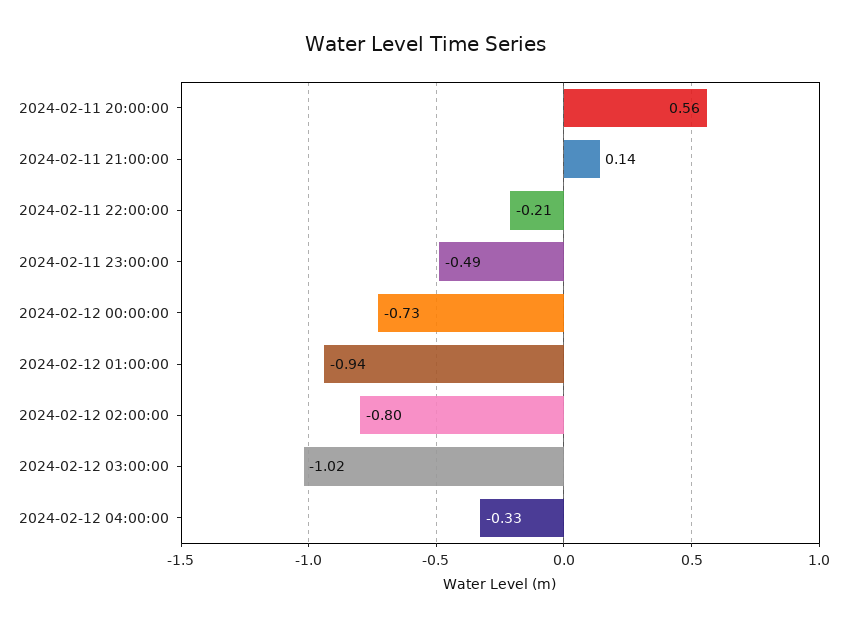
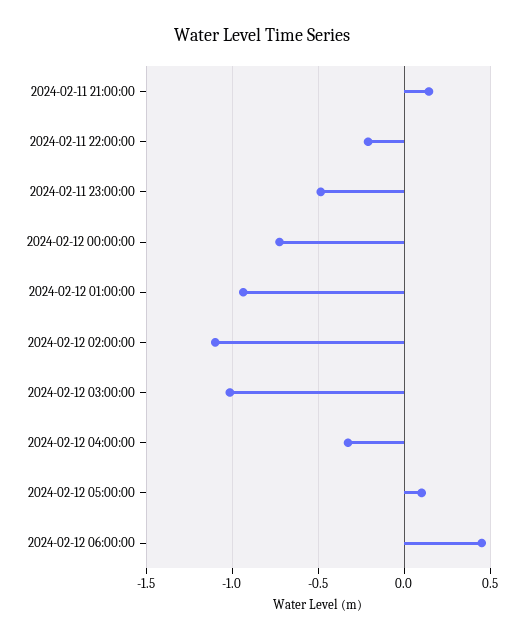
2024-02-11 20:00:00: 0.56 -> none
2024-02-12 02:00:00: -0.8 -> -1.1
2024-02-12 05:00:00: none -> 0.1
2024-02-12 06:00:00: none -> 0.45

